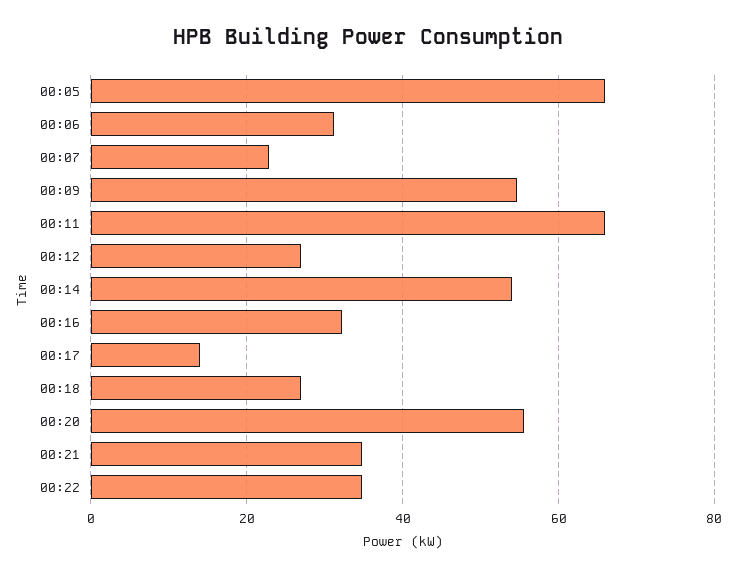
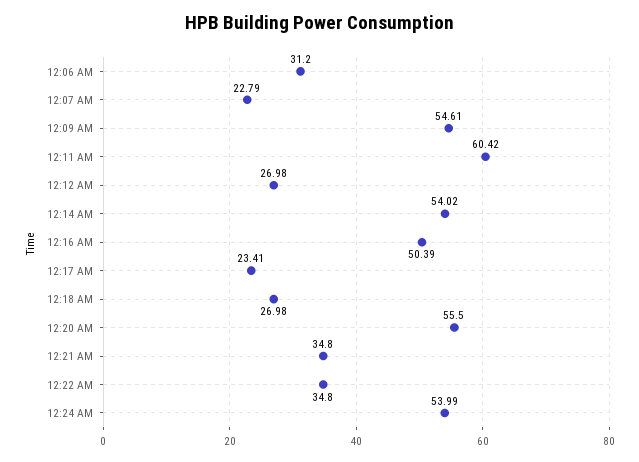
00:05: 66 -> none
00:11: 66 -> 60.42
00:16: 32 -> 50.39
00:17: 14 -> 23.41
12:24 AM: none -> 53.99

